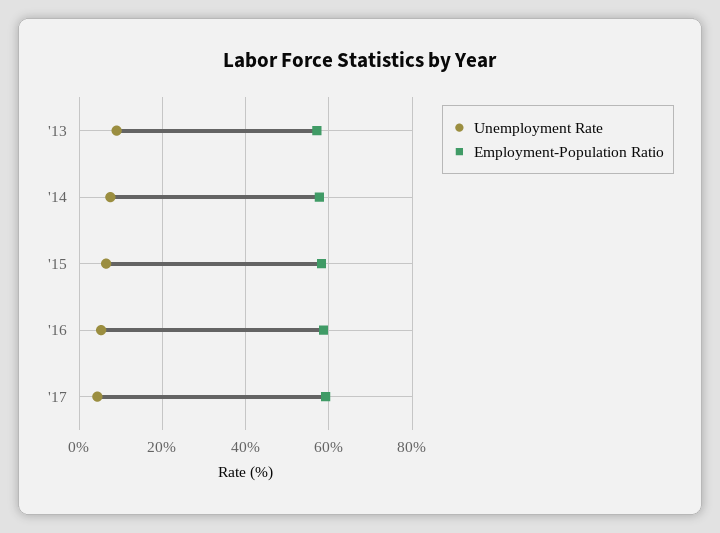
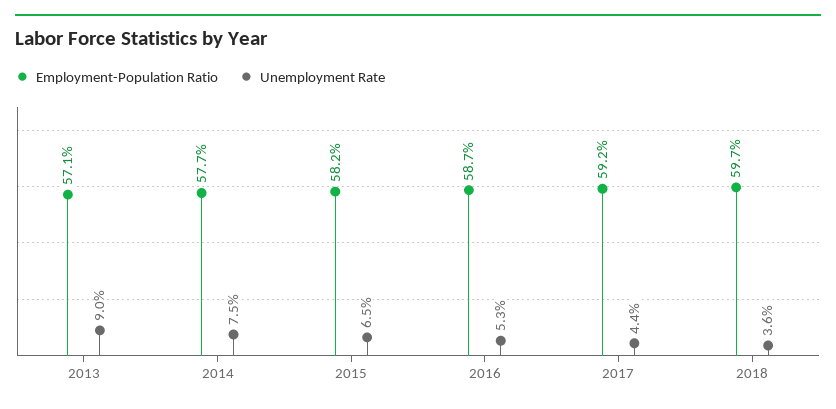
Employment-Population Ratio, 2018: none -> 59.7
Unemployment Rate, 2018: none -> 3.6

